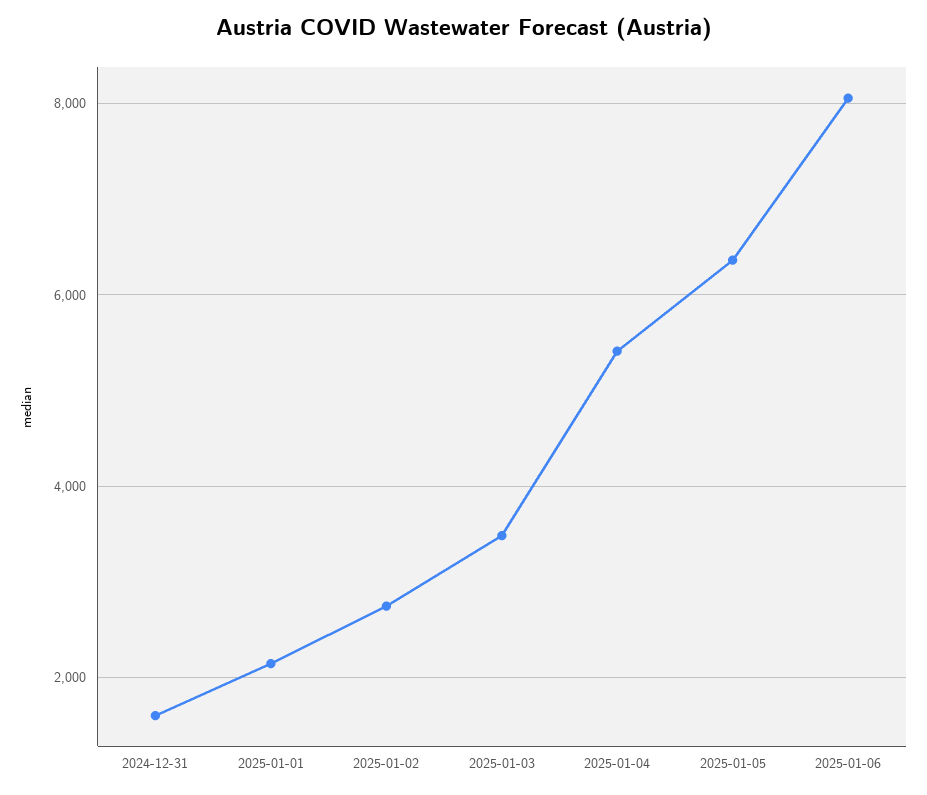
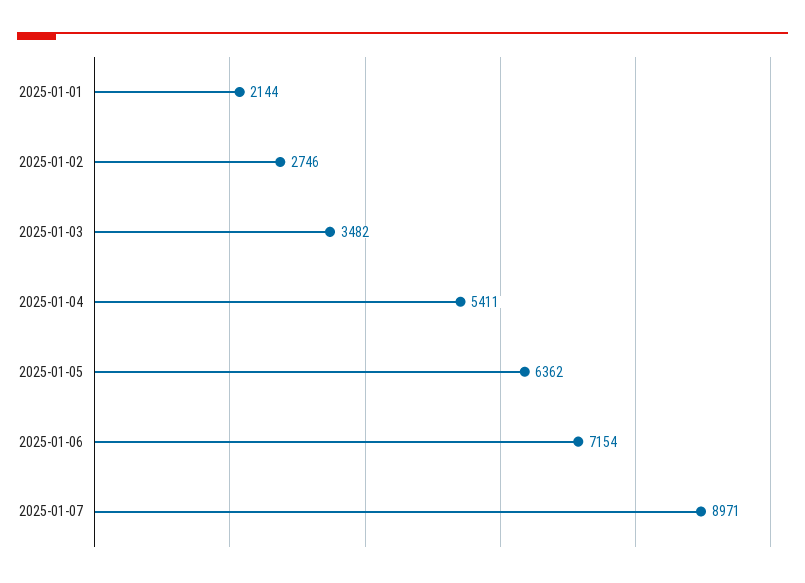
2024-12-31: 1600 -> none
2025-01-06: 8000 -> 7154
2025-01-07: none -> 8971

